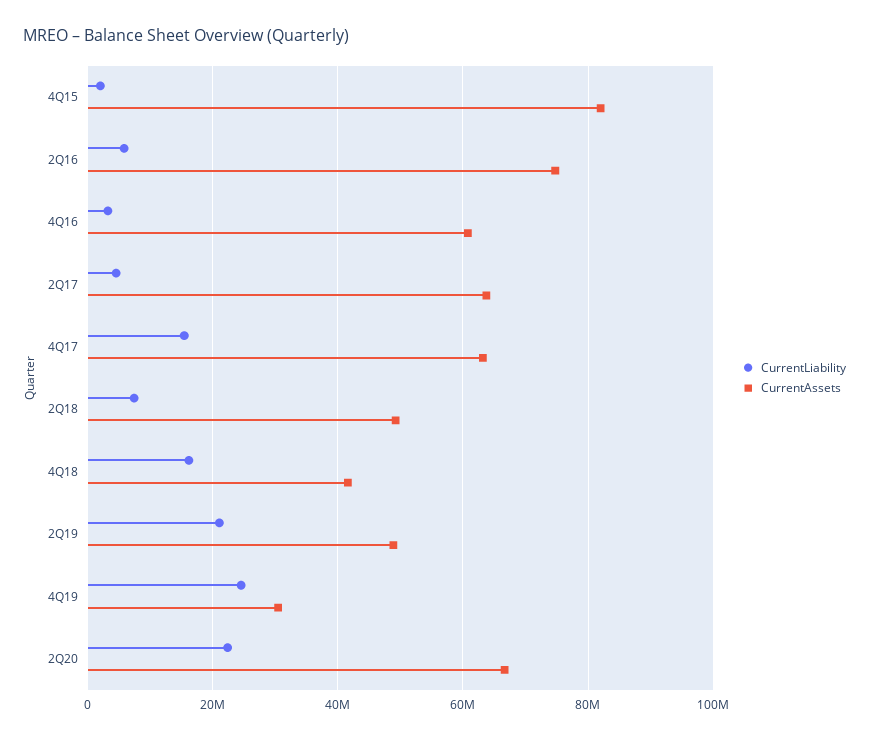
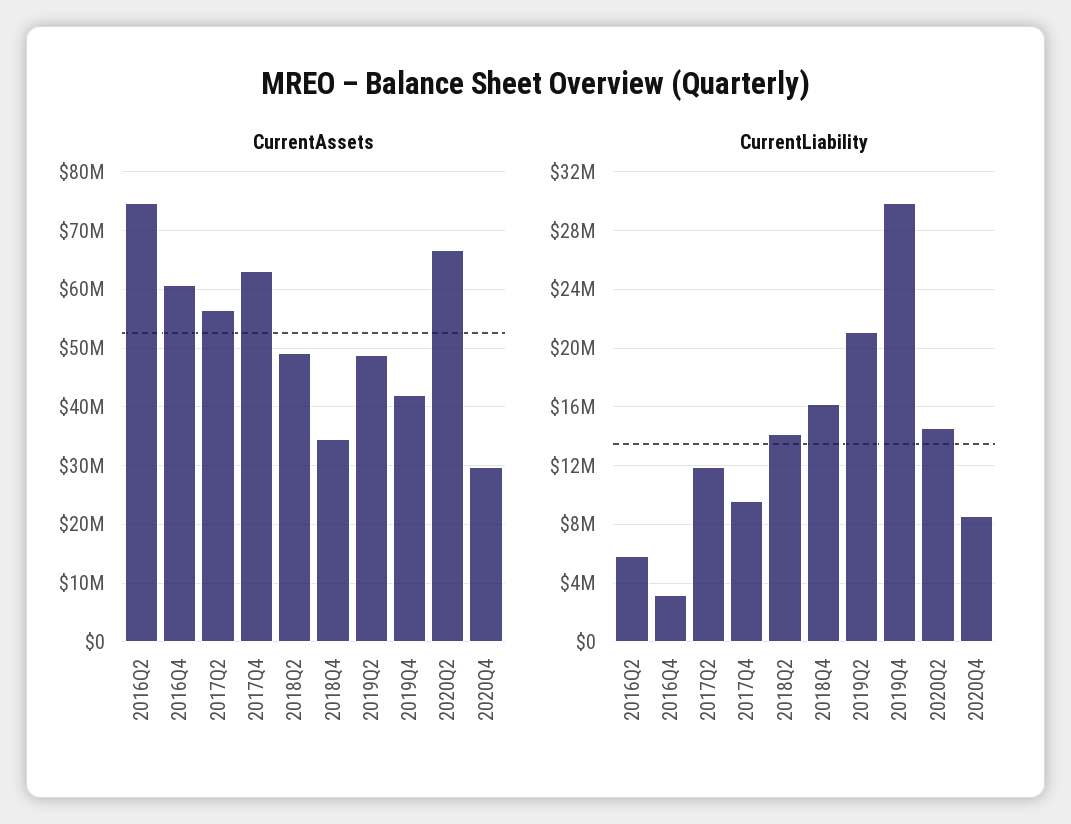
CurrentLiability, 4Q15: 2000000 -> none
CurrentAssets, 4Q15: 82000000 -> none
CurrentLiability, 2Q17: 4000000 -> 12000000
CurrentAssets, 2Q17: 64000000 -> 56000000
CurrentLiability, 4Q17: 16000000 -> 9500000
CurrentLiability, 2Q18: 8000000 -> 14000000
CurrentAssets, 4Q18: 42000000 -> 34000000
CurrentLiability, 4Q19: 24000000 -> 30000000
CurrentAssets, 4Q19: 30000000 -> 42000000
CurrentLiability, 2Q20: 22000000 -> 14500000
CurrentAssets, 2020Q4: none -> 30000000
CurrentLiability, 2020Q4: none -> 8500000

